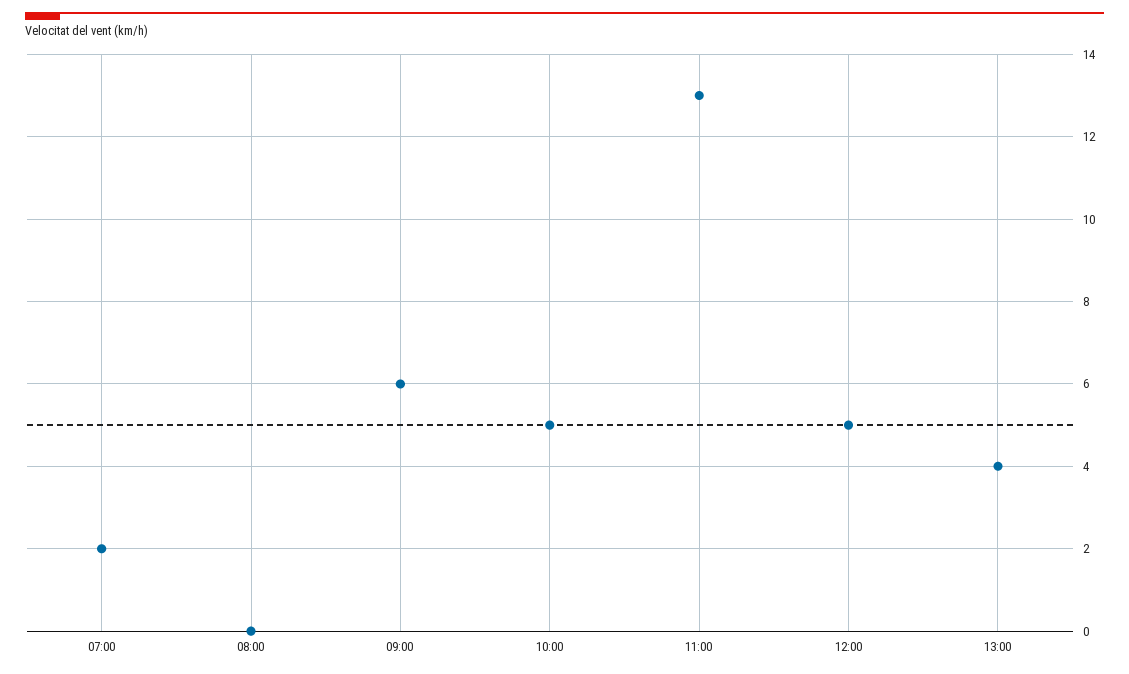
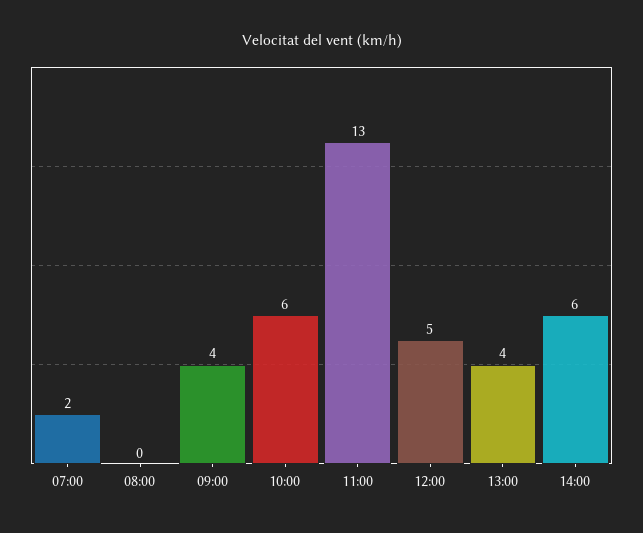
09:00: 6 -> 4
10:00: 5 -> 6
14:00: none -> 6

